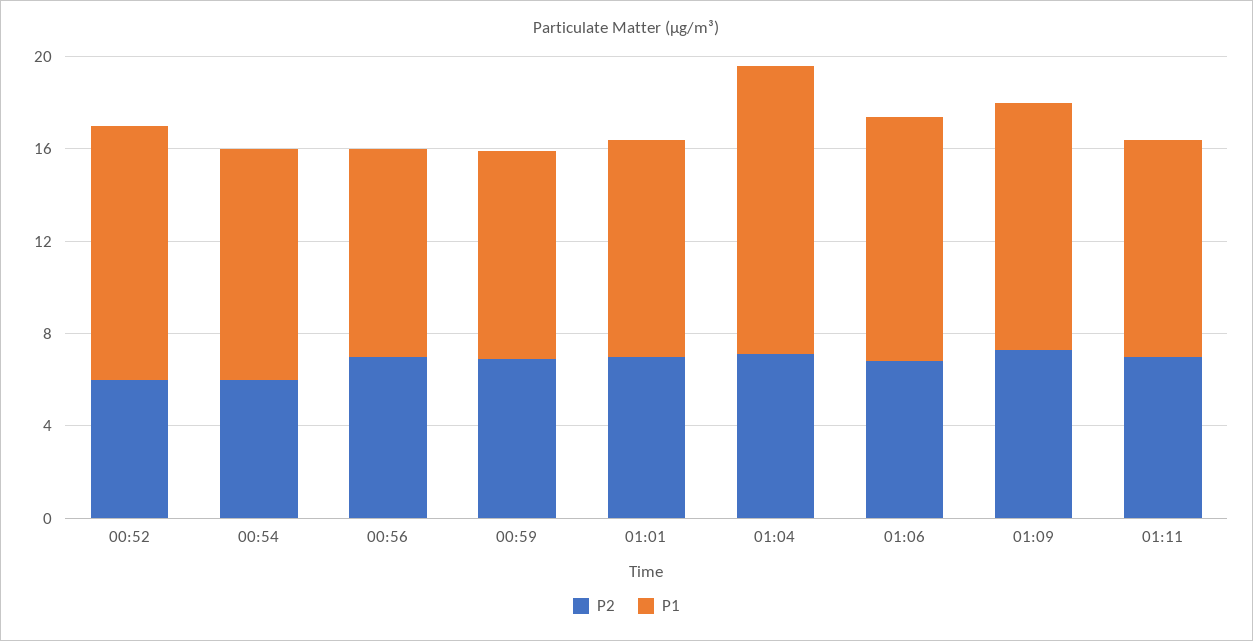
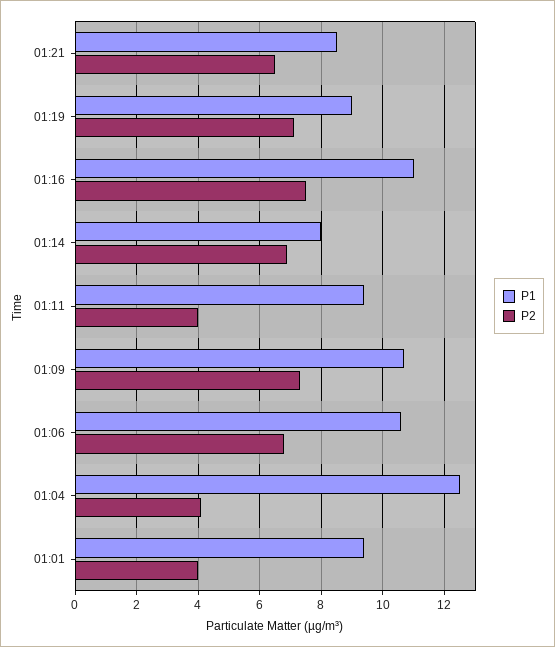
P2, 00:52: 6 -> none
P1, 00:52: 11 -> none
P2, 00:54: 6 -> none
P1, 00:54: 10 -> none
P2, 00:56: 7 -> none
P1, 00:56: 9 -> none
P2, 00:59: 7 -> none
P1, 00:59: 9 -> none
P2, 01:01: 7 -> 4
P2, 01:04: 7 -> 4
P2, 01:11: 7 -> 4
P1, 01:21: none -> 8.5
P2, 01:21: none -> 6.5
P1, 01:19: none -> 9
P2, 01:19: none -> 7
P1, 01:16: none -> 11
P2, 01:16: none -> 7.5
P1, 01:14: none -> 8
P2, 01:14: none -> 7

